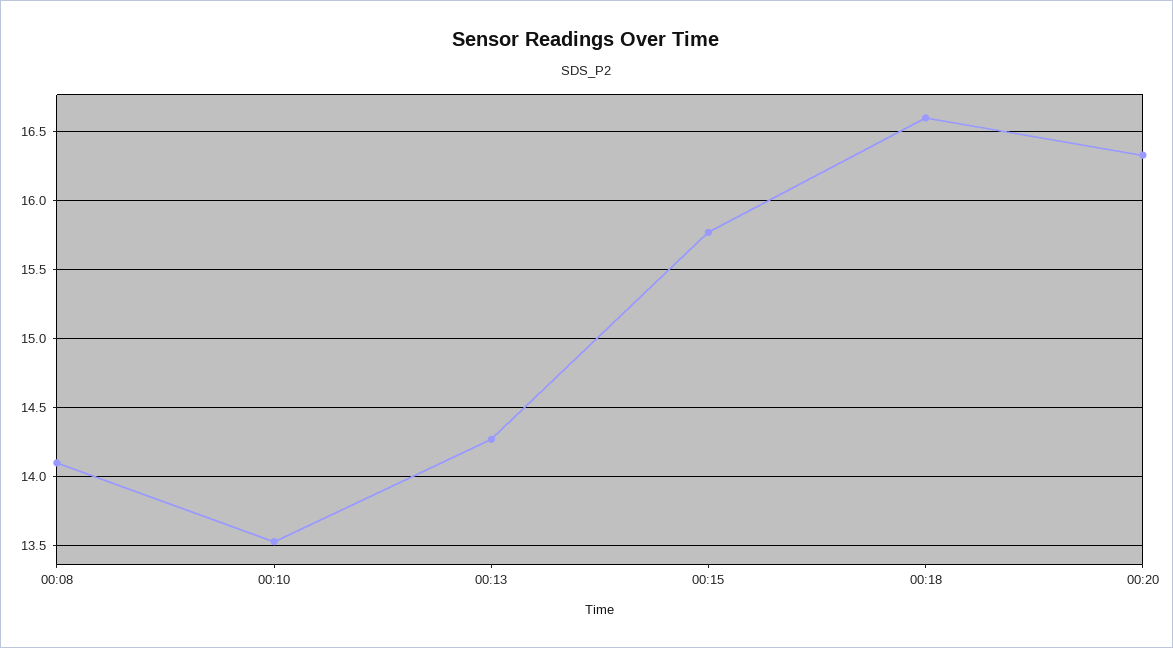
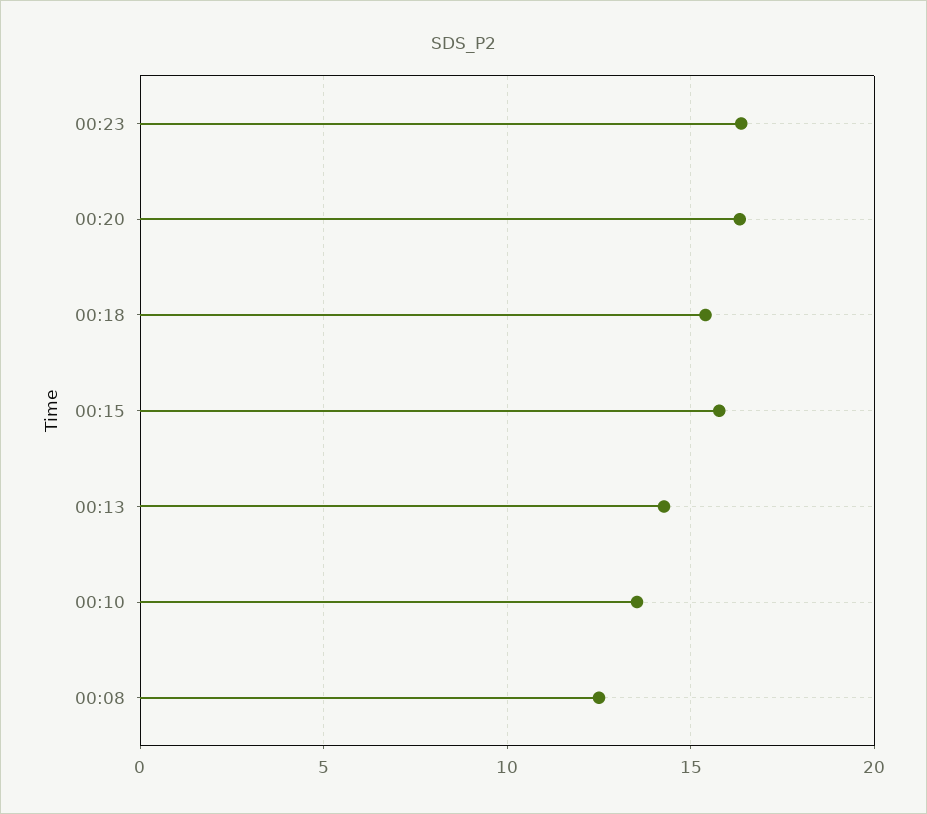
00:08: 14.1 -> 12.5
00:18: 16.6 -> 15.5
00:23: none -> 16.5

